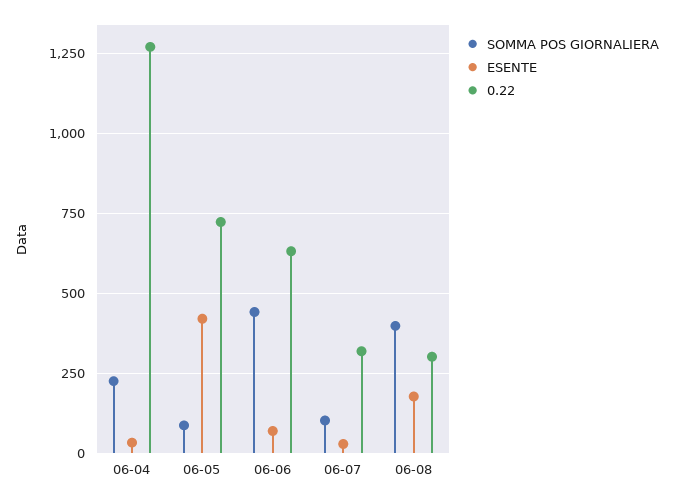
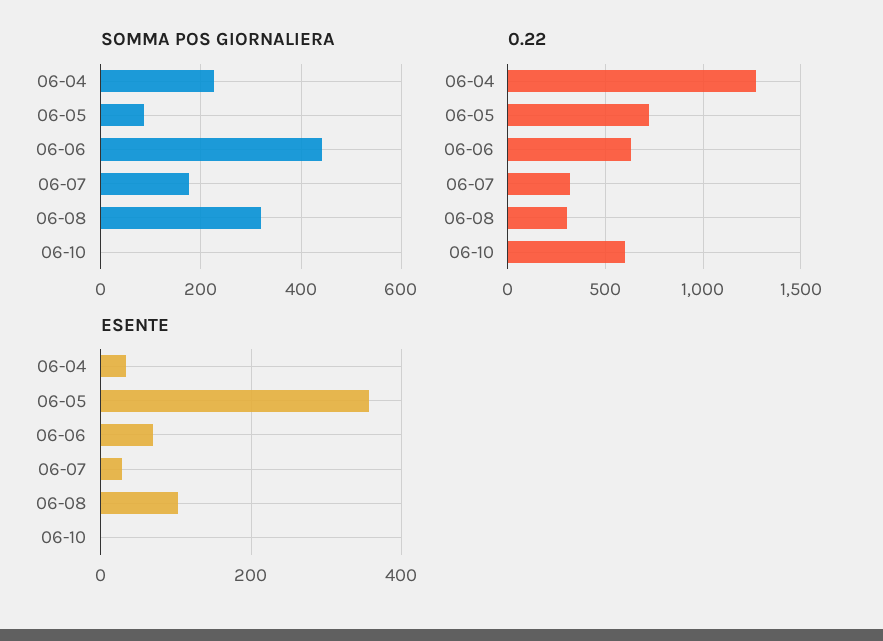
ESENTE, 06-05: 425 -> 360
SOMMA POS GIORNALIERA, 06-07: 100 -> 180
SOMMA POS GIORNALIERA, 06-08: 400 -> 320
ESENTE, 06-08: 175 -> 100
SOMMA POS GIORNALIERA, 06-10: none -> 0
0.22, 06-10: none -> 600
ESENTE, 06-10: none -> 0

